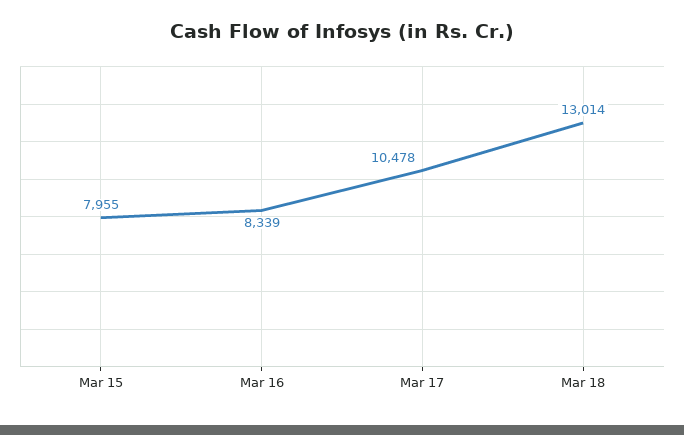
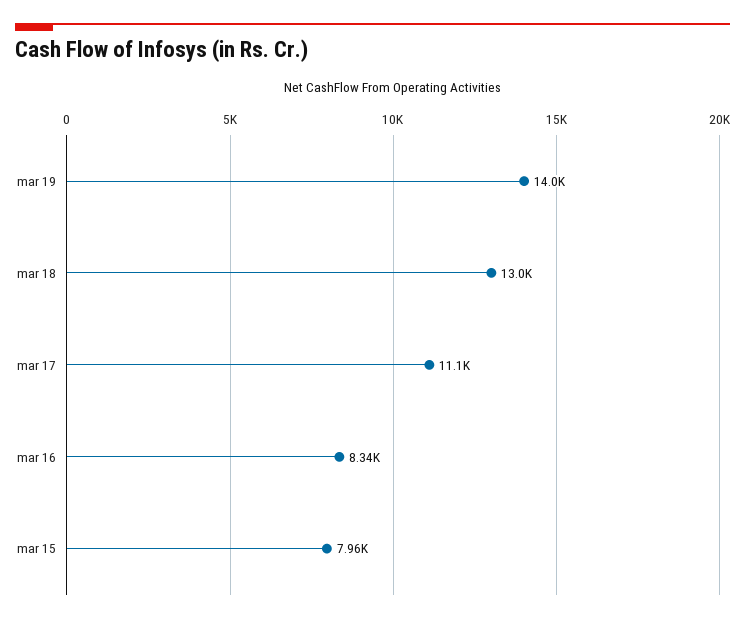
Mar 17: 10478 -> 11100
mar 19: none -> 14000

